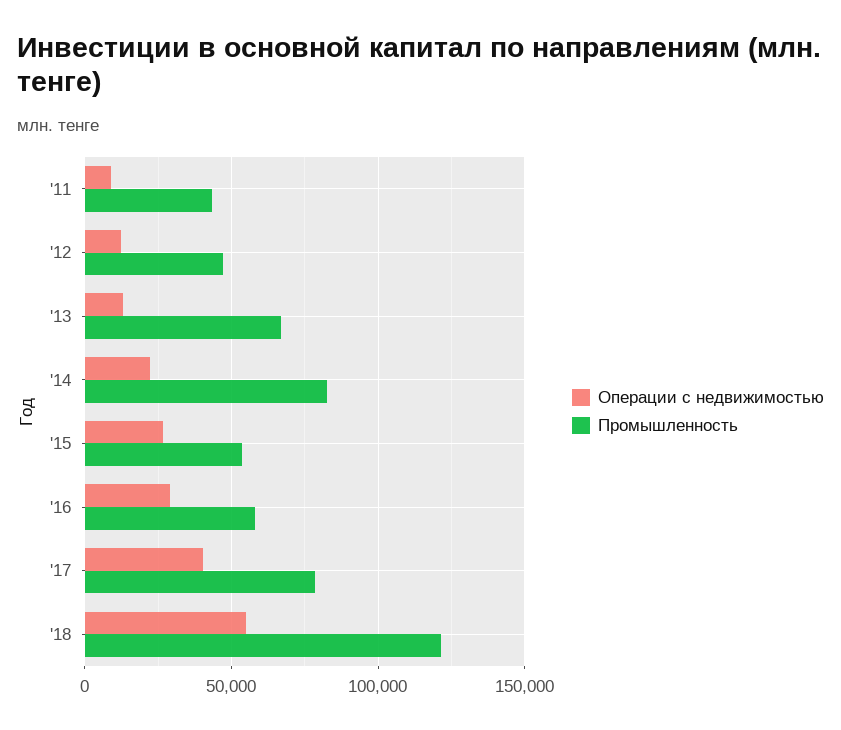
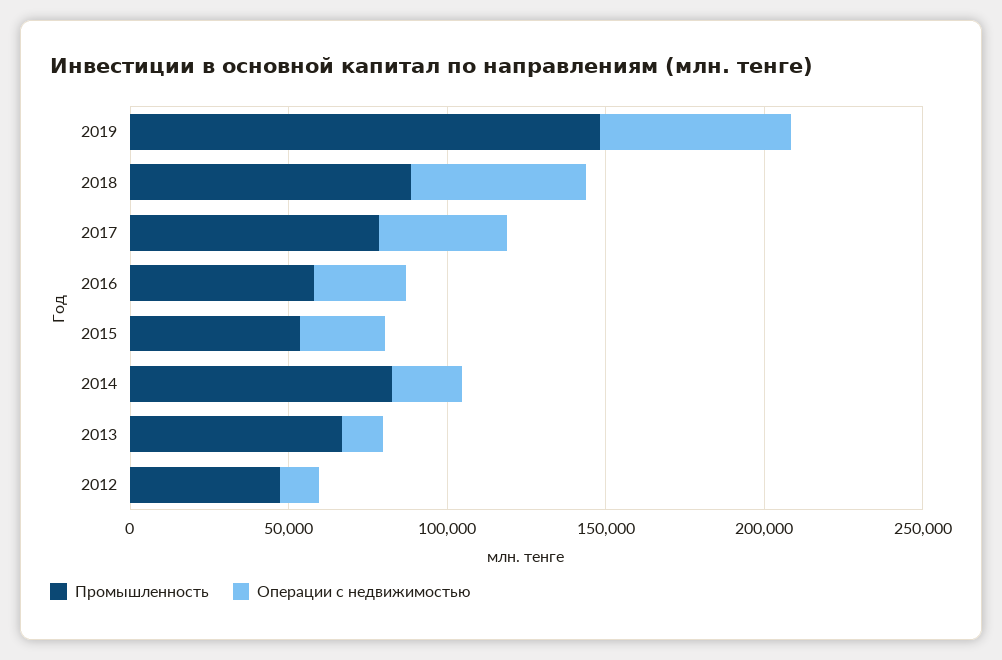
Операции с недвижимостью, '11: 10000 -> none
Промышленность, '11: 45000 -> none
Промышленность, '18: 120000 -> 90000
Промышленность, 2019: none -> 150000
Операции с недвижимостью, 2019: none -> 60000

